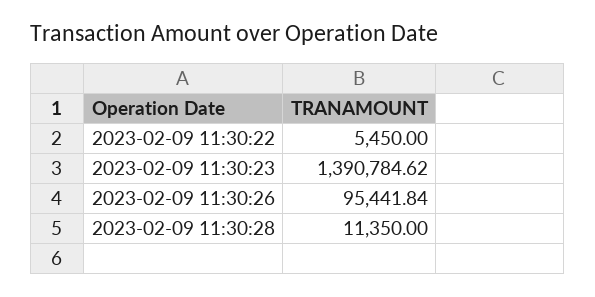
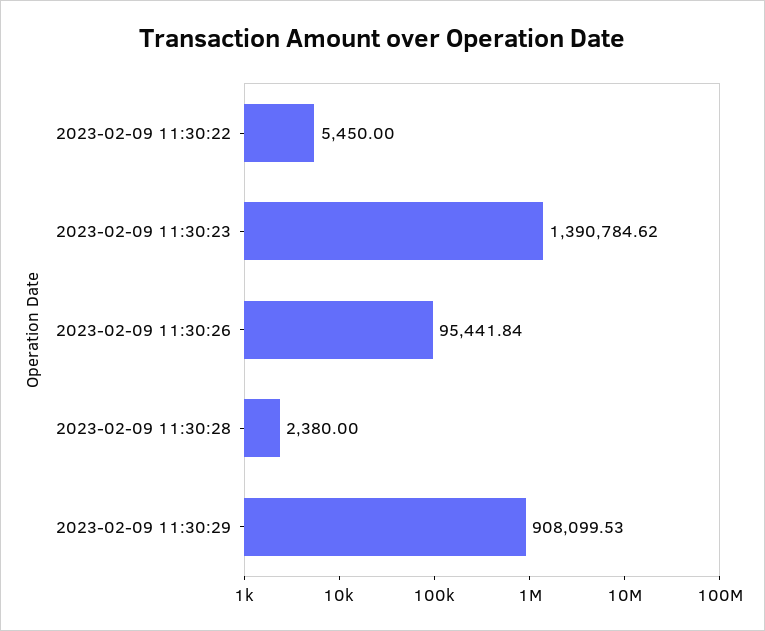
2023-02-09 11:30:28: 11350 -> 2380
2023-02-09 11:30:29: none -> 908099.53

